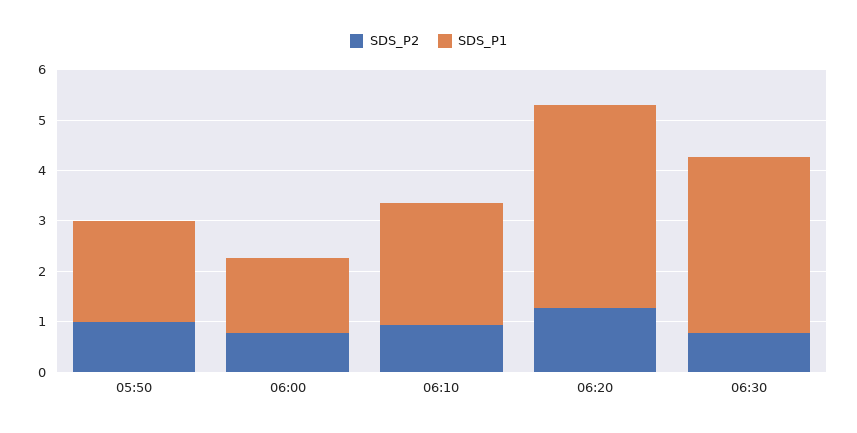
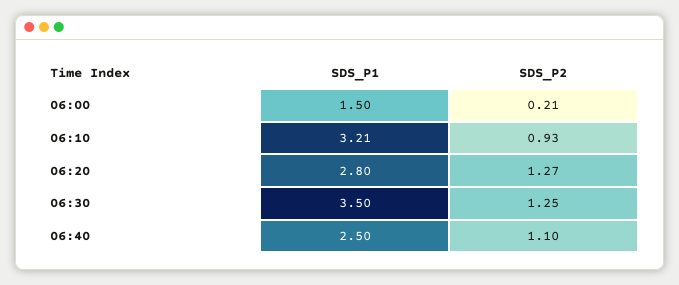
SDS_P2, 05:50: 1 -> none
SDS_P1, 05:50: 2 -> none
SDS_P2, 06:00: 0.8 -> 0.21
SDS_P1, 06:10: 2.4 -> 3.21
SDS_P1, 06:20: 4 -> 2.8
SDS_P2, 06:30: 0.8 -> 1.25
SDS_P1, 06:40: none -> 2.5
SDS_P2, 06:40: none -> 1.1

